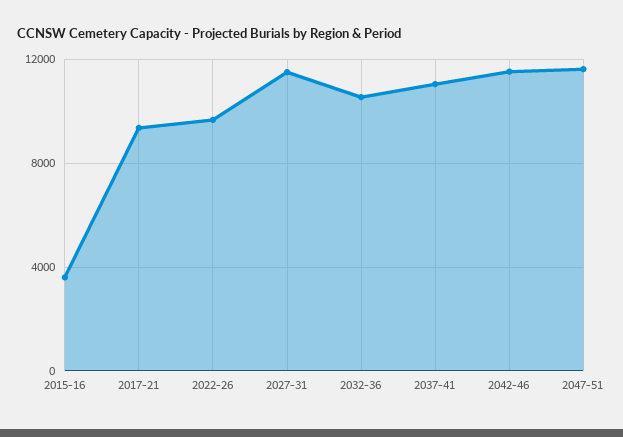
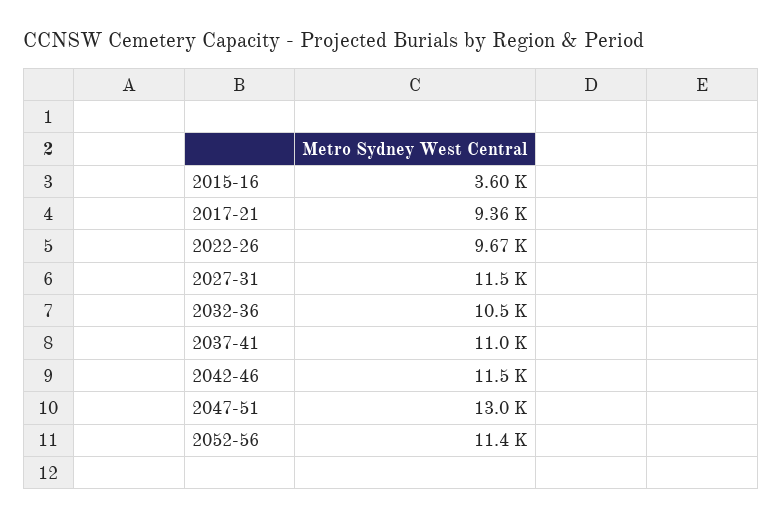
2047-51: 11500 -> 13000
2052-56: none -> 11400

